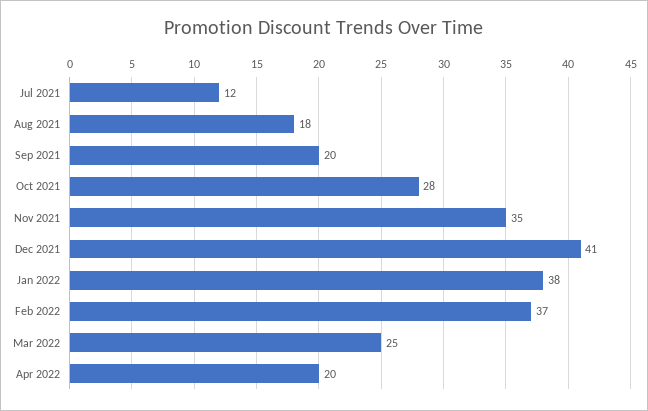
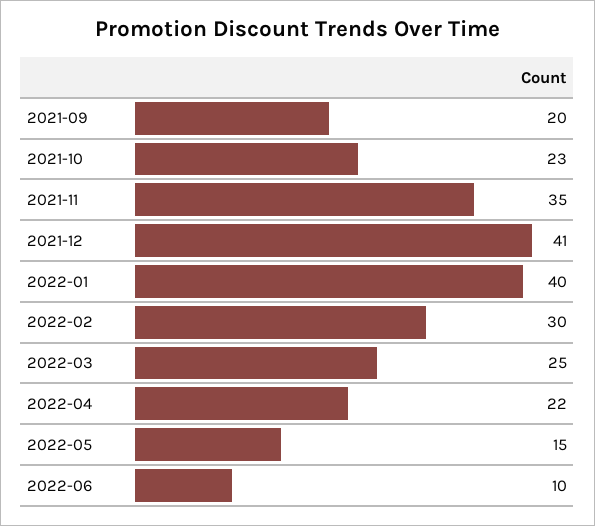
Jul 2021: 12 -> none
Aug 2021: 18 -> none
Oct 2021: 28 -> 23
Jan 2022: 38 -> 40
Feb 2022: 37 -> 30
Apr 2022: 20 -> 22
2022-05: none -> 15
2022-06: none -> 10

